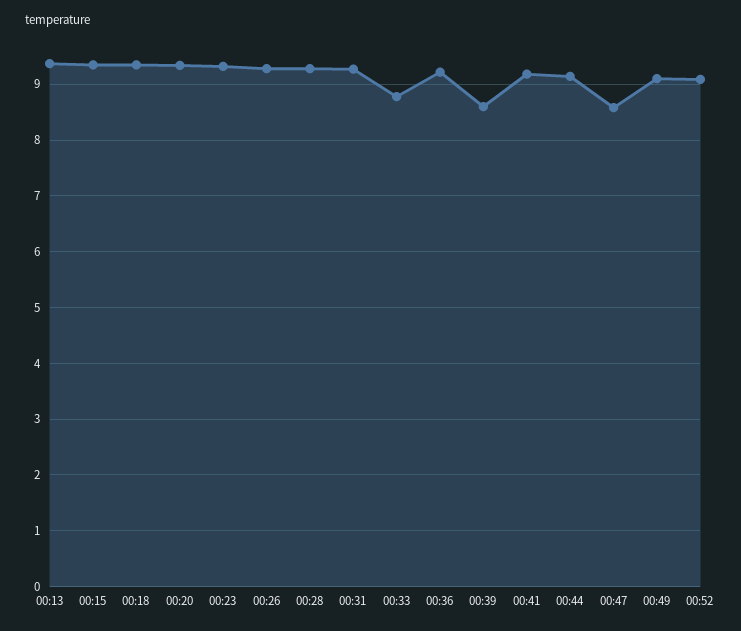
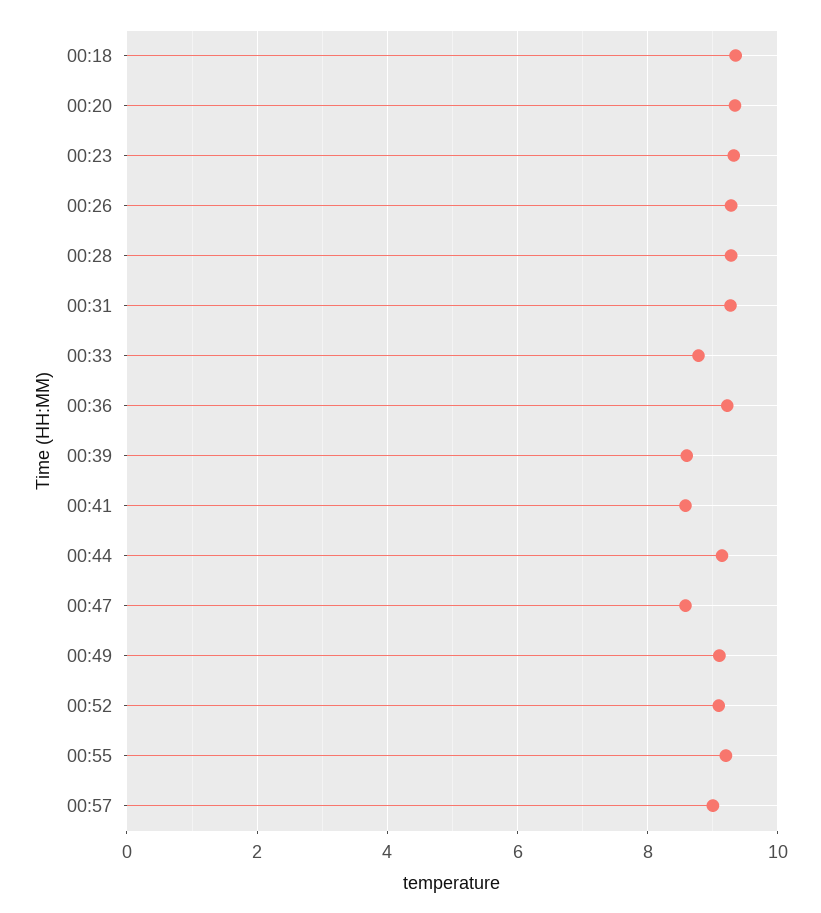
00:13: 9.4 -> none
00:15: 9.4 -> none
00:41: 9.2 -> 8.6
00:55: none -> 9.2
00:57: none -> 9

